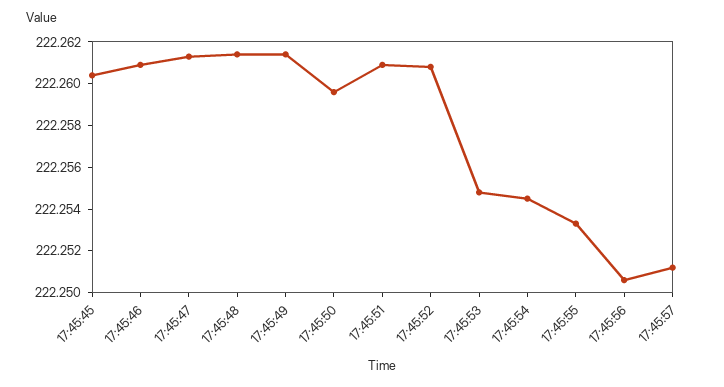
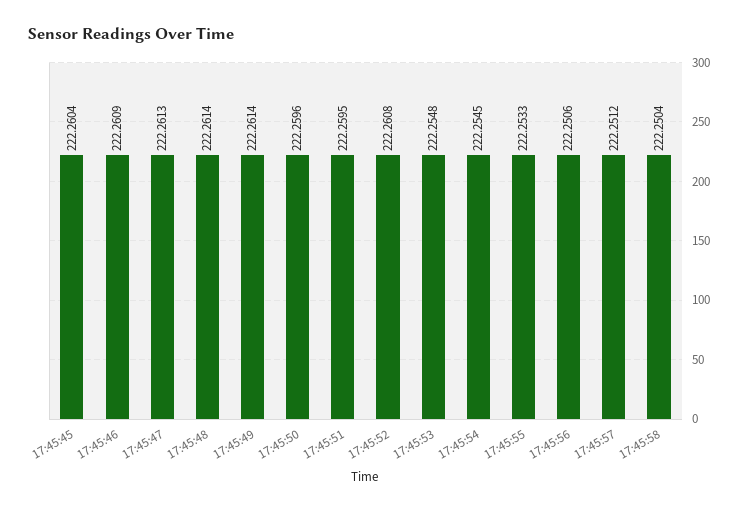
17:45:51: 222.261 -> 222.2595
17:45:58: none -> 222.2504

